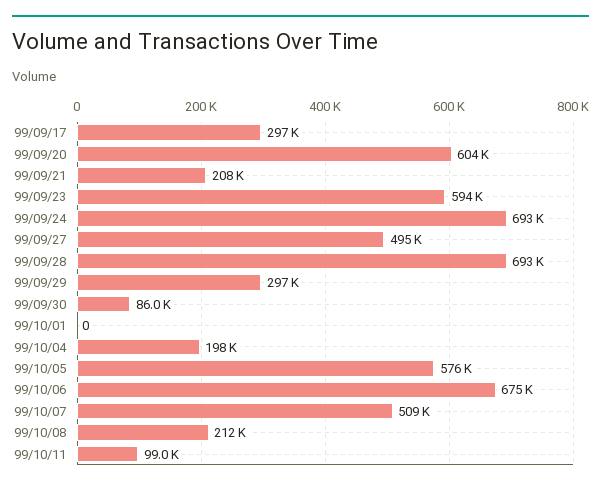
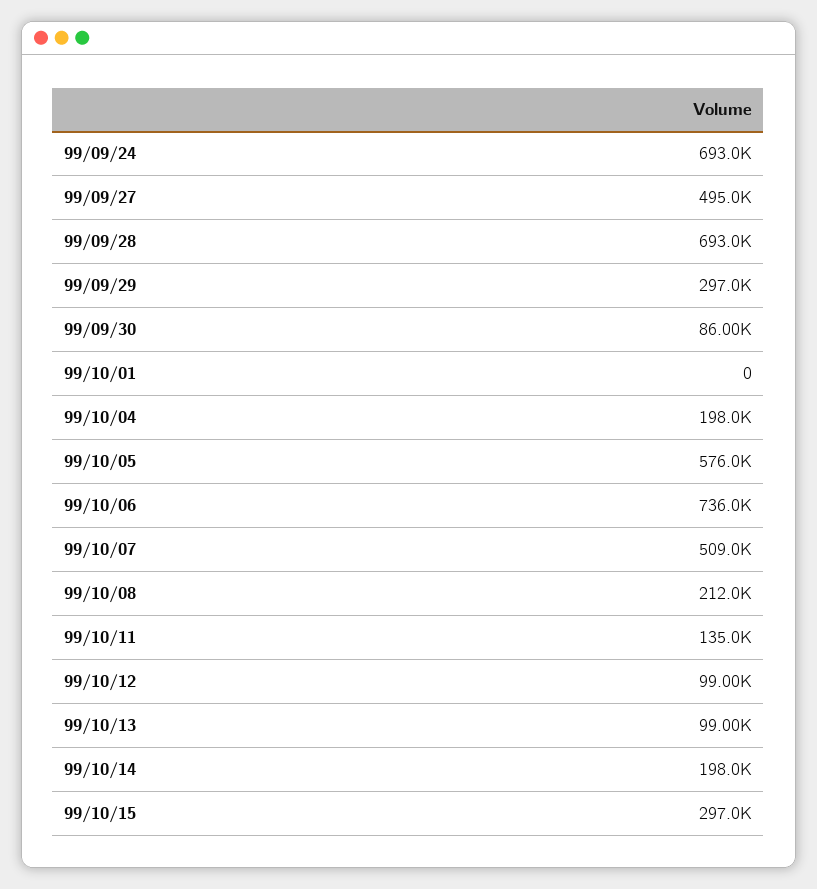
99/09/17: 297000 -> none
99/09/20: 604000 -> none
99/09/21: 208000 -> none
99/09/23: 594000 -> none
99/10/06: 675000 -> 736000
99/10/11: 99000 -> 135000
99/10/12: none -> 99000
99/10/13: none -> 99000
99/10/14: none -> 198000
99/10/15: none -> 297000

